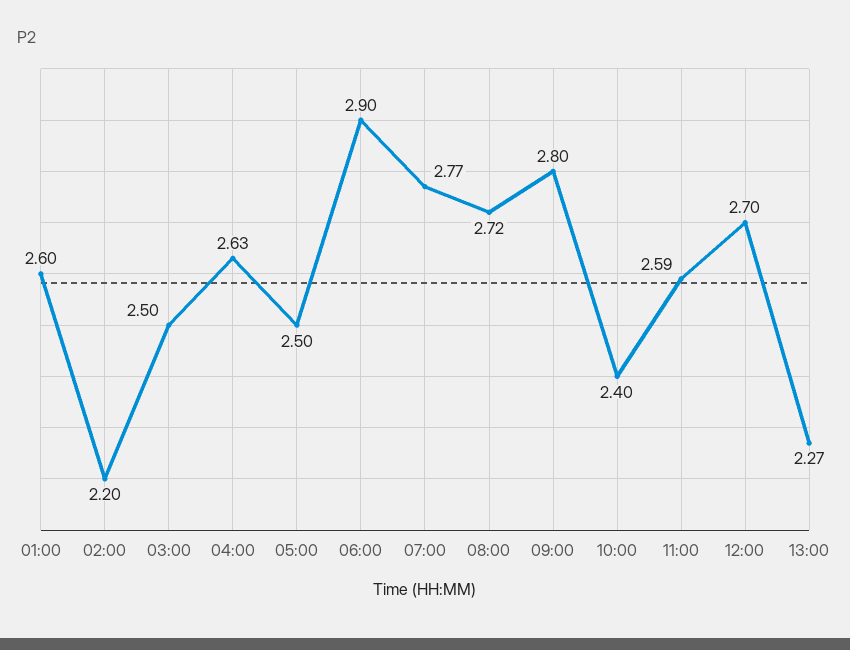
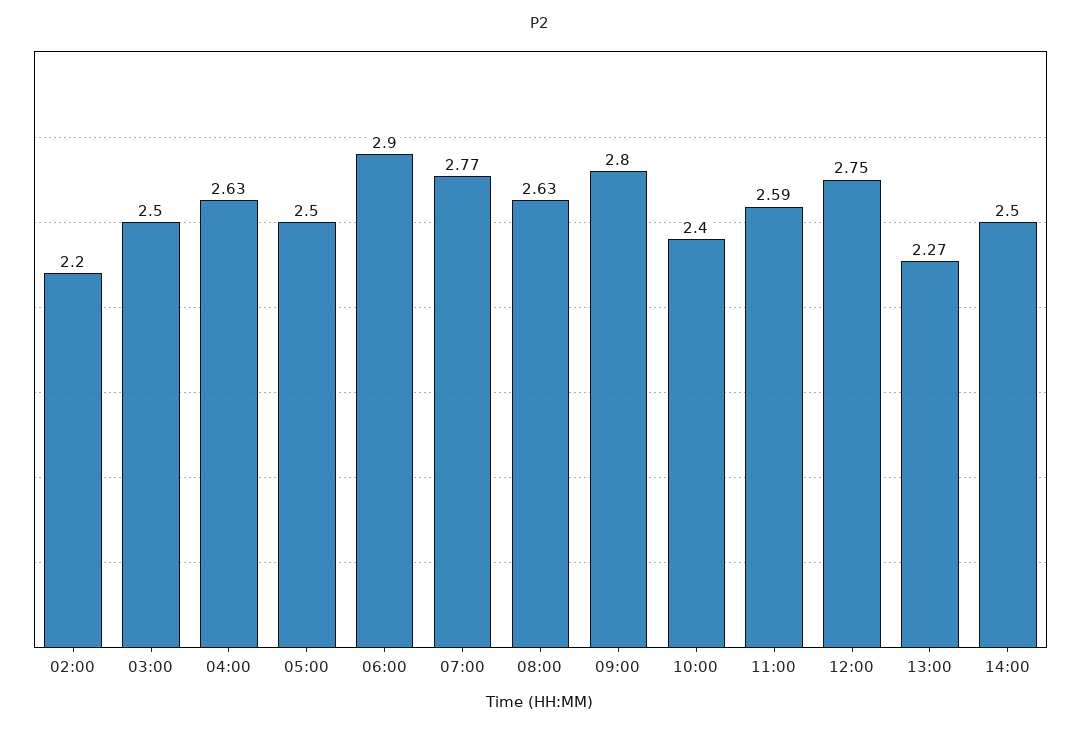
01:00: 2.6 -> none
08:00: 2.72 -> 2.63
12:00: 2.7 -> 2.75
14:00: none -> 2.5

